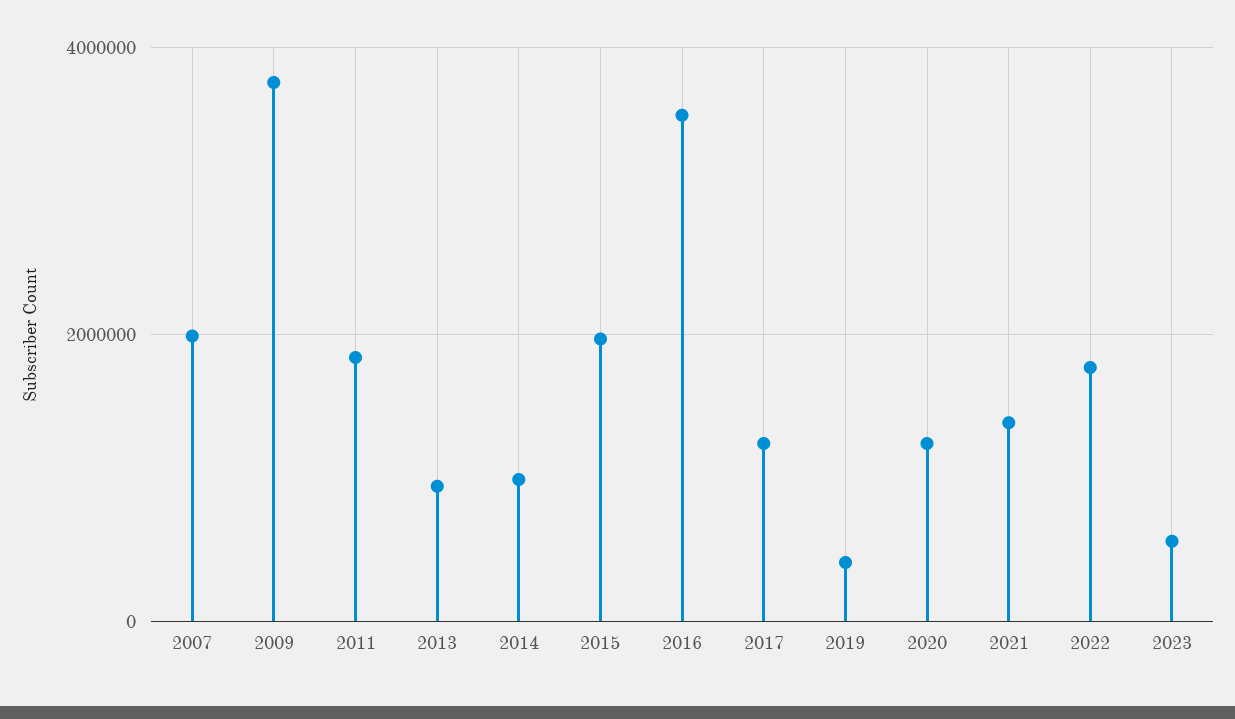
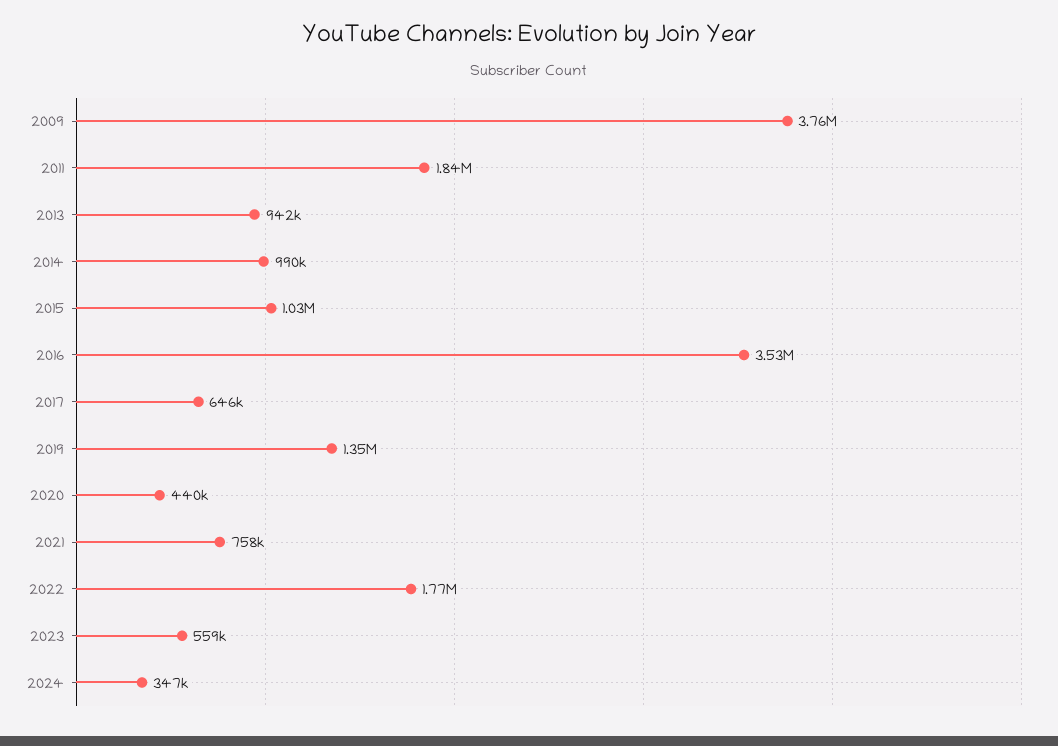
2007: 2000000 -> none
2015: 2000000 -> 1030000
2017: 1200000 -> 646000
2019: 400000 -> 1350000
2020: 1200000 -> 440000
2021: 1400000 -> 758000
2024: none -> 347000

